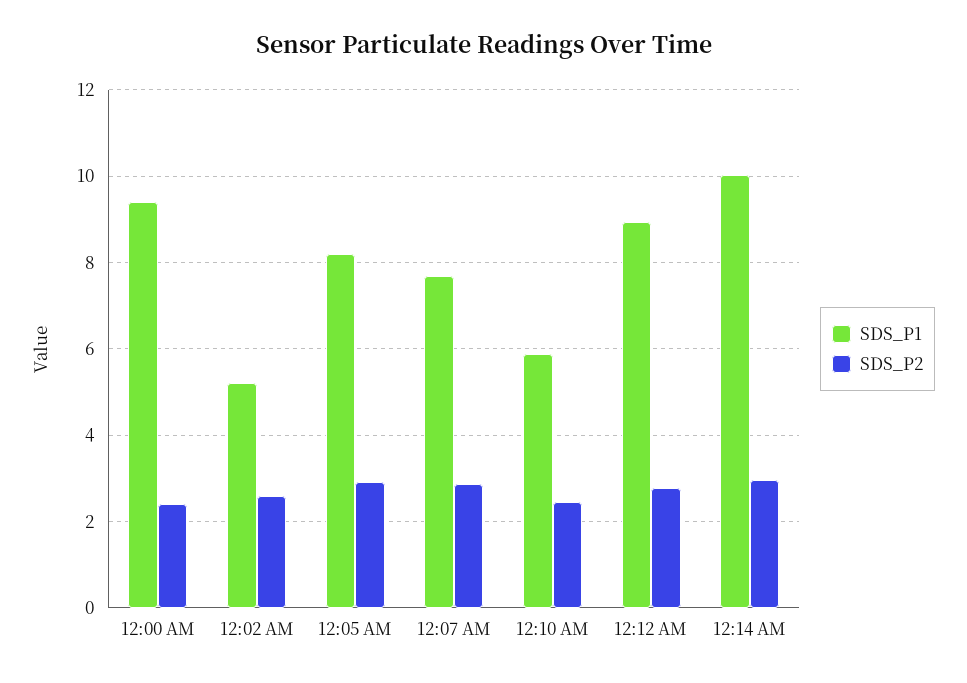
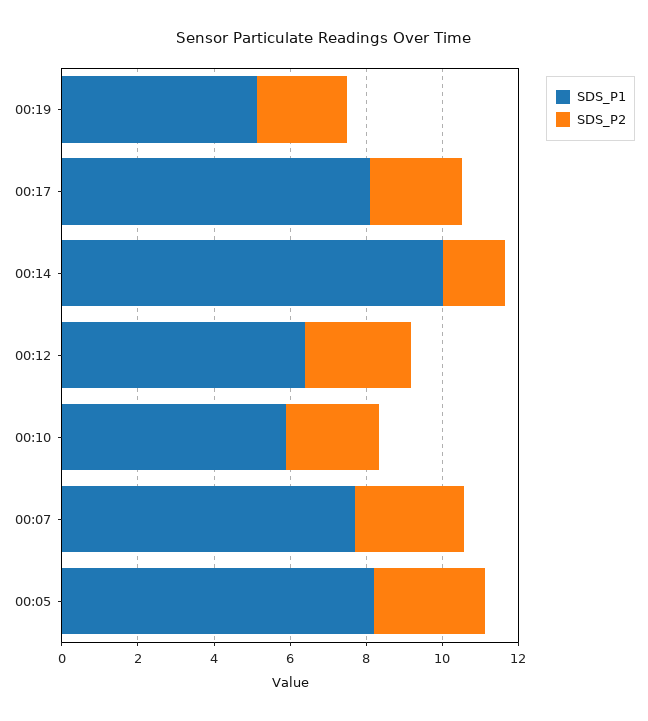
SDS_P1, 12:00 AM: 9.4 -> none
SDS_P2, 12:00 AM: 2.4 -> none
SDS_P1, 12:02 AM: 5.2 -> none
SDS_P2, 12:02 AM: 2.6 -> none
SDS_P1, 12:12 AM: 9 -> 6.5
SDS_P2, 12:14 AM: 3 -> 1.5
SDS_P1, 00:19: none -> 5
SDS_P2, 00:19: none -> 2.5
SDS_P1, 00:17: none -> 8
SDS_P2, 00:17: none -> 2.5

